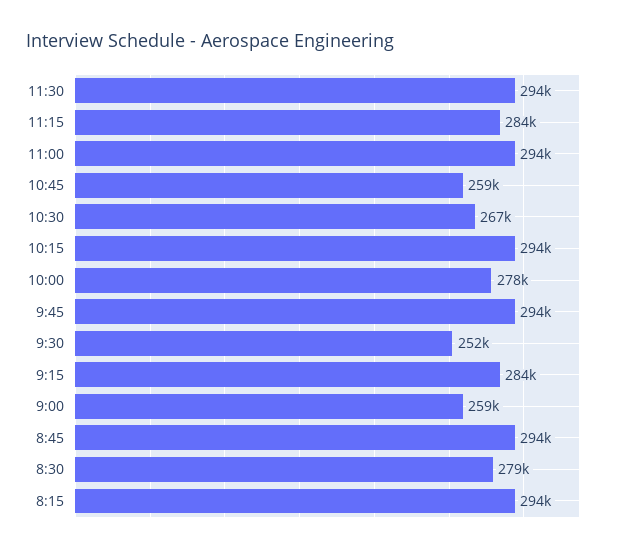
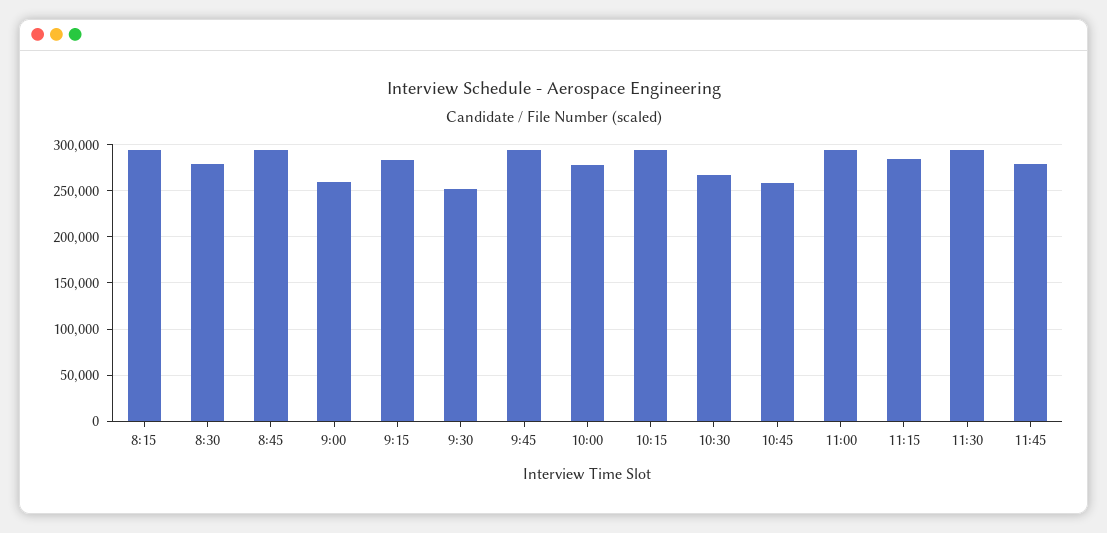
11:45: none -> 280000

